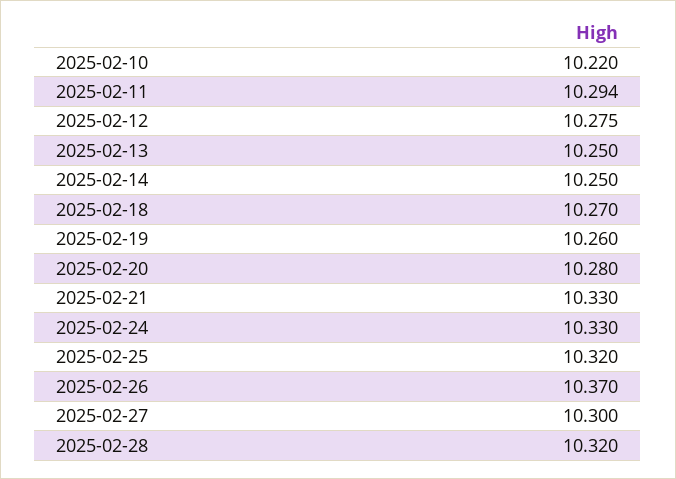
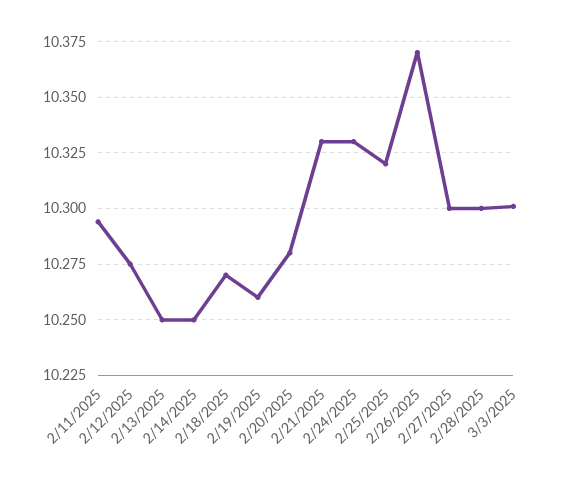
2025-02-10: 10.22 -> none
2025-02-28: 10.32 -> 10.3
3/3/2025: none -> 10.3

